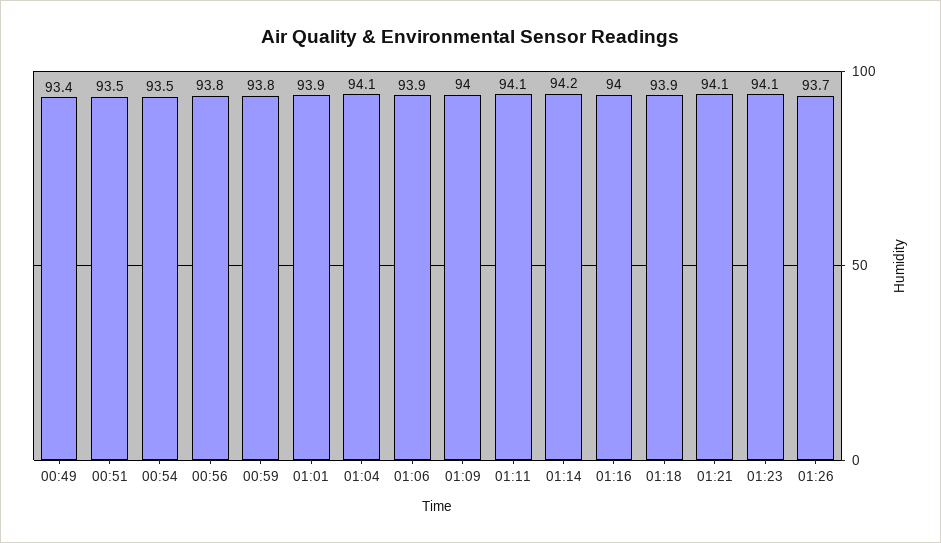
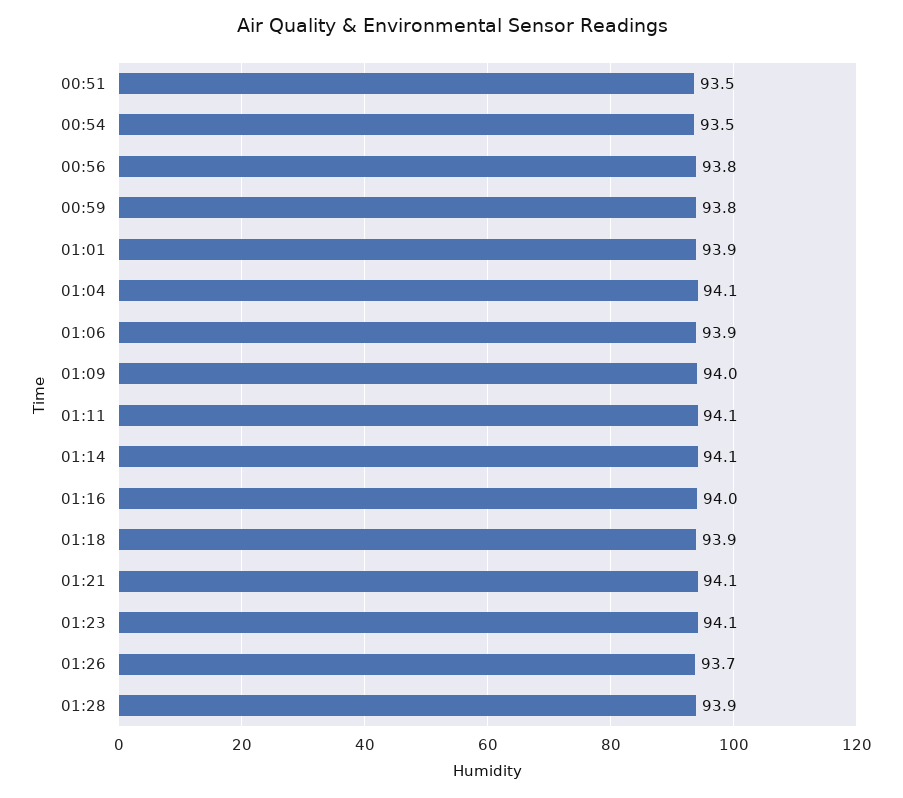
00:49: 93.4 -> none
01:14: 94.2 -> 94.1
01:28: none -> 93.9

